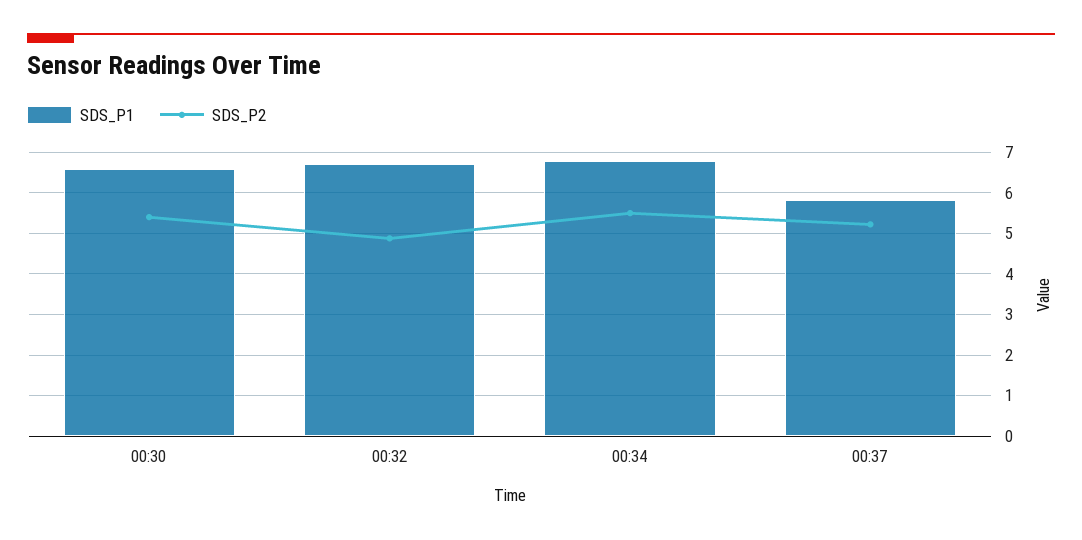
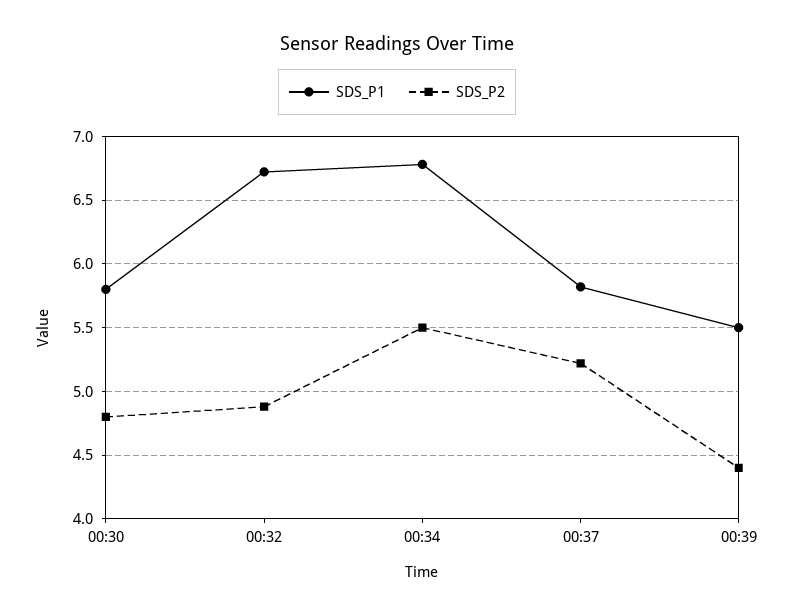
SDS_P1, 00:30: 6.6 -> 5.8
SDS_P2, 00:30: 5.4 -> 4.8
SDS_P1, 00:39: none -> 5.5
SDS_P2, 00:39: none -> 4.4

